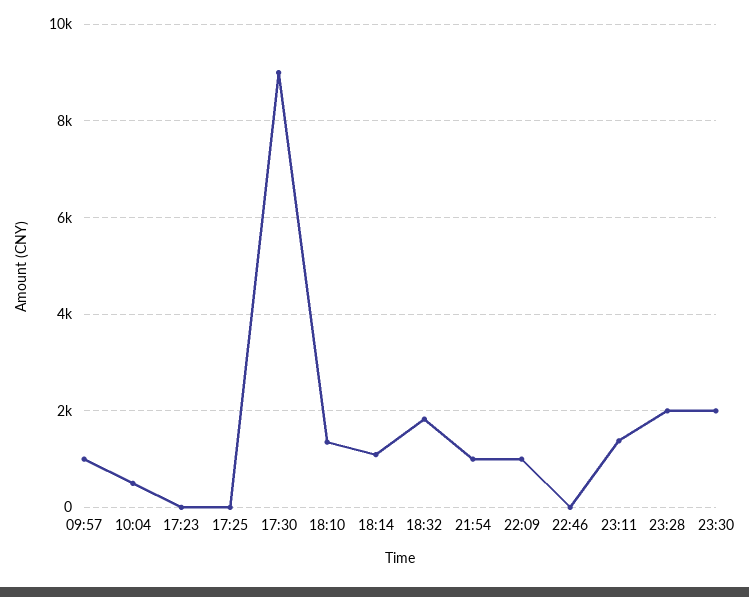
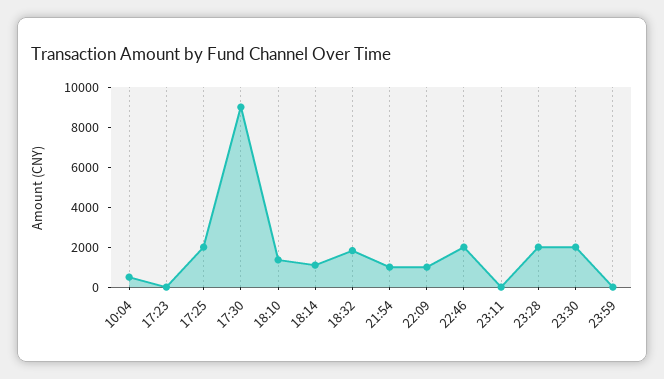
09:57: 1000 -> none
17:25: 0 -> 2000
22:46: 0 -> 2000
23:11: 1400 -> 0
23:59: none -> 0

